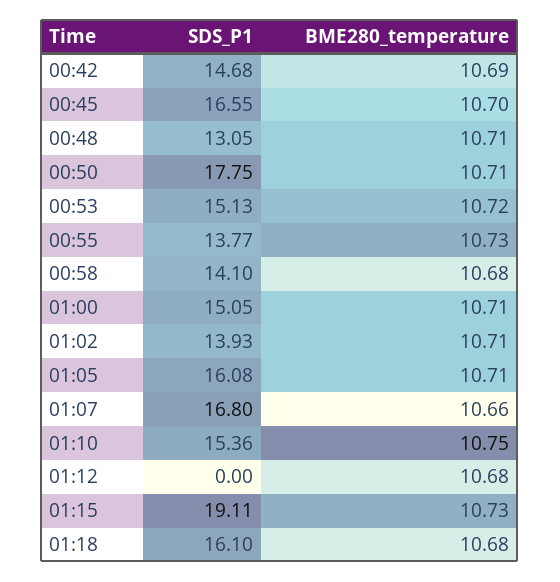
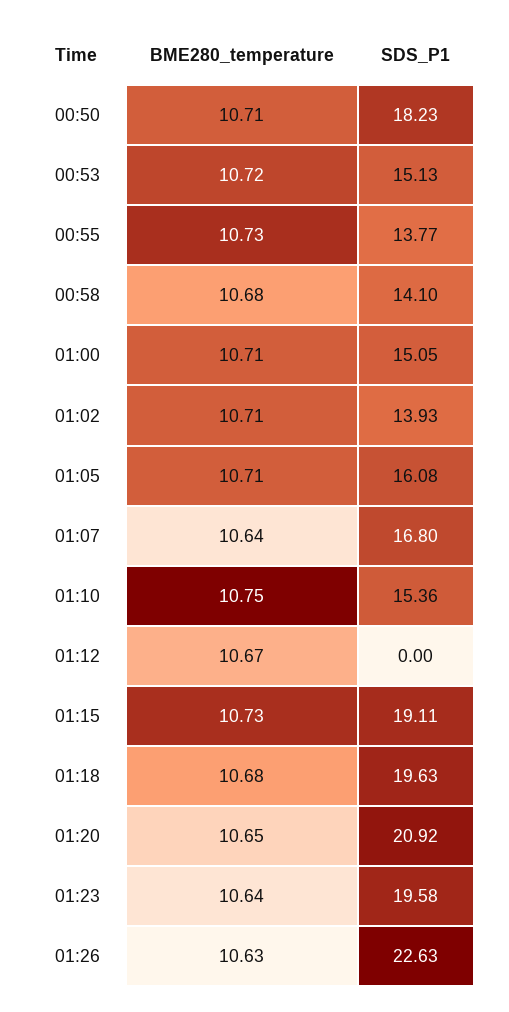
SDS_P1, 00:42: 14.68 -> none
BME280_temperature, 00:42: 10.69 -> none
SDS_P1, 00:45: 16.55 -> none
BME280_temperature, 00:45: 10.7 -> none
SDS_P1, 00:48: 13.05 -> none
BME280_temperature, 00:48: 10.71 -> none
SDS_P1, 00:50: 17.75 -> 18.23
BME280_temperature, 01:07: 10.66 -> 10.64
BME280_temperature, 01:12: 10.68 -> 10.67
SDS_P1, 01:18: 16.1 -> 19.63
BME280_temperature, 01:20: none -> 10.65
SDS_P1, 01:20: none -> 20.92
BME280_temperature, 01:23: none -> 10.64
SDS_P1, 01:23: none -> 19.58
BME280_temperature, 01:26: none -> 10.63
SDS_P1, 01:26: none -> 22.63

